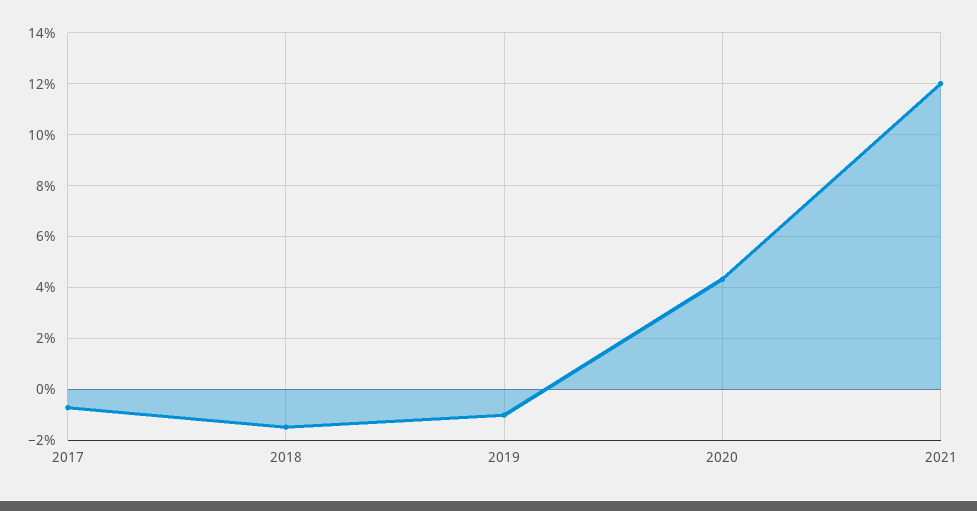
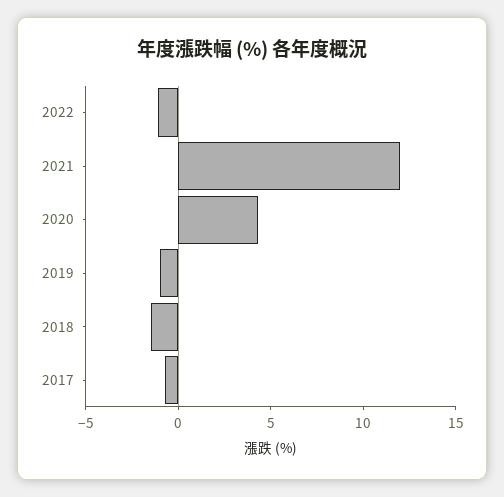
2022: none -> -1

